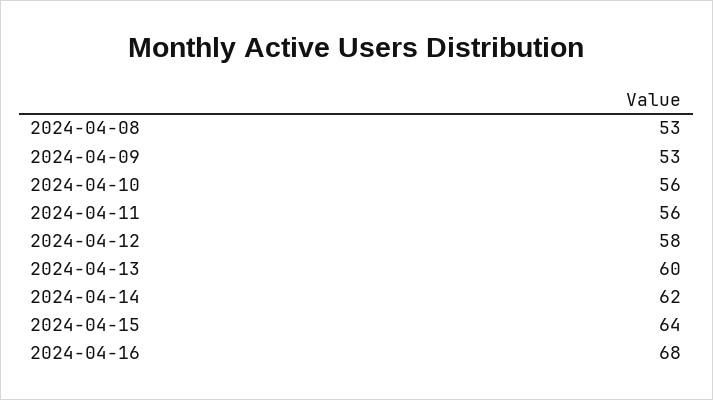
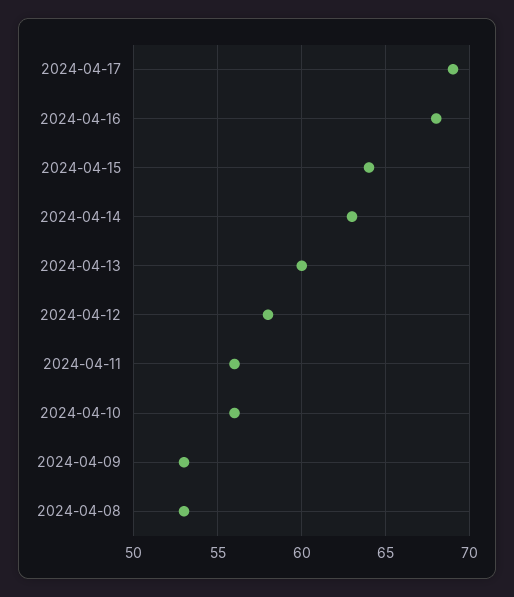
2024-04-14: 62 -> 63
2024-04-17: none -> 69

